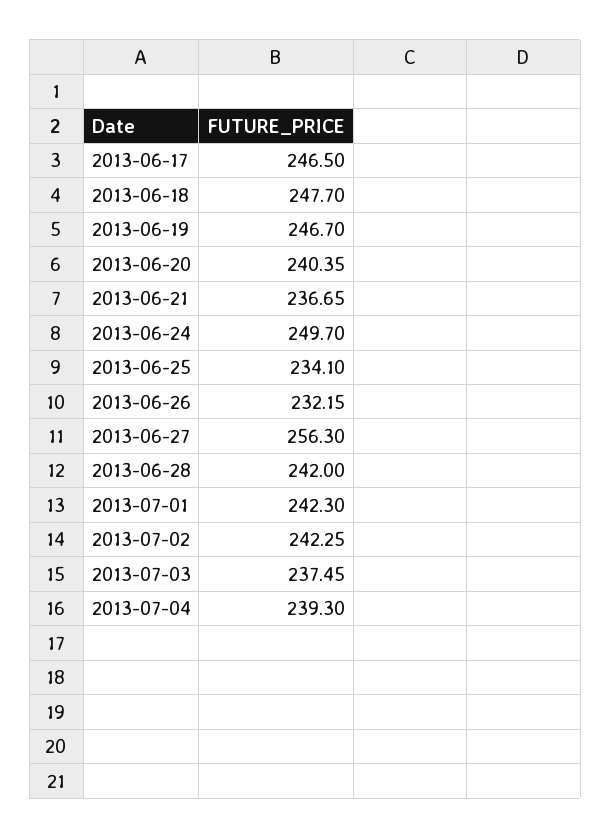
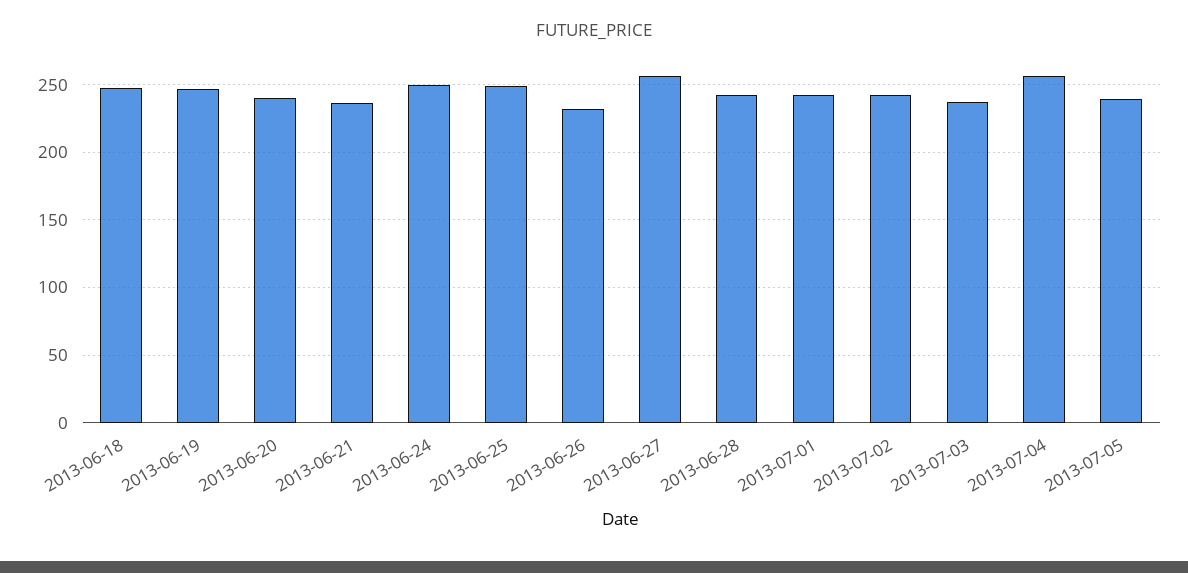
2013-06-17: 246.5 -> none
2013-06-25: 234.1 -> 250
2013-07-04: 239.3 -> 255
2013-07-05: none -> 240

